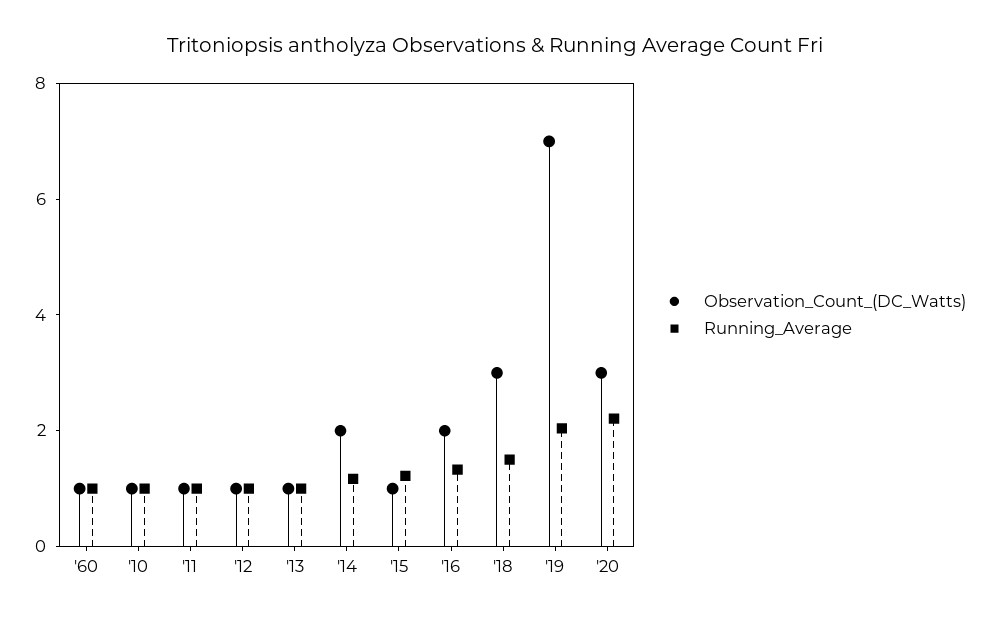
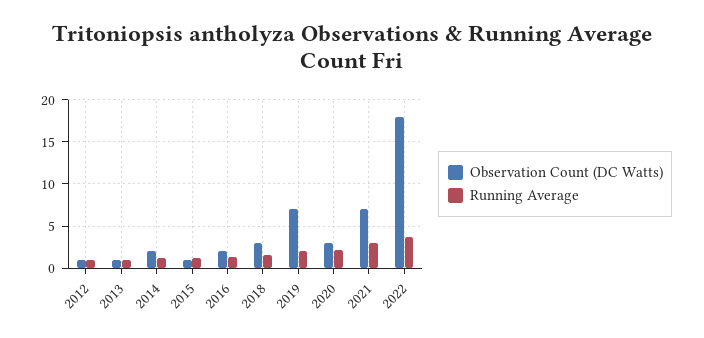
Observation_Count_(DC_Watts), '60: 1 -> none
Running_Average, '60: 1 -> none
Observation_Count_(DC_Watts), '10: 1 -> none
Running_Average, '10: 1 -> none
Observation_Count_(DC_Watts), '11: 1 -> none
Running_Average, '11: 1 -> none
Observation_Count_(DC_Watts), 2021: none -> 7
Running_Average, 2021: none -> 3
Observation_Count_(DC_Watts), 2022: none -> 18
Running_Average, 2022: none -> 4

